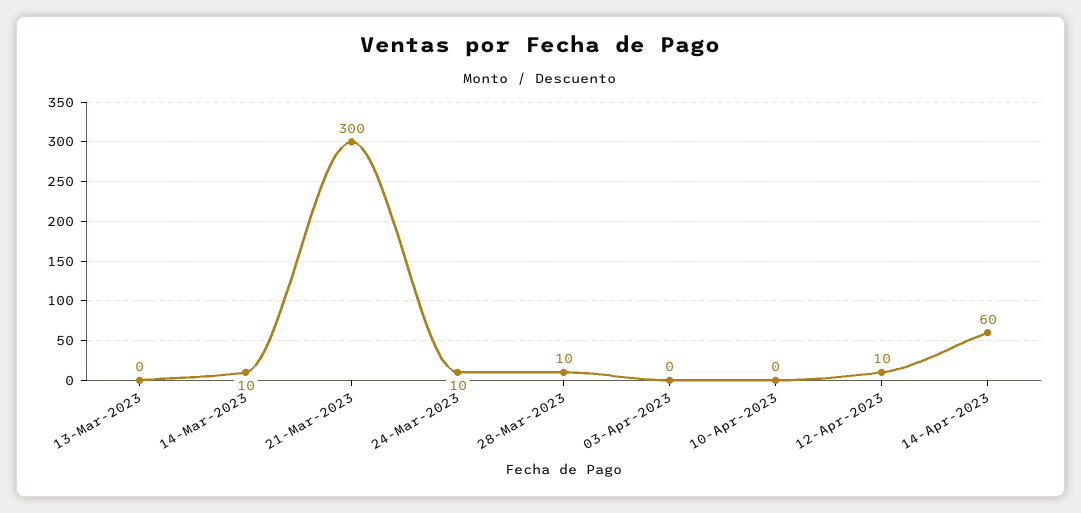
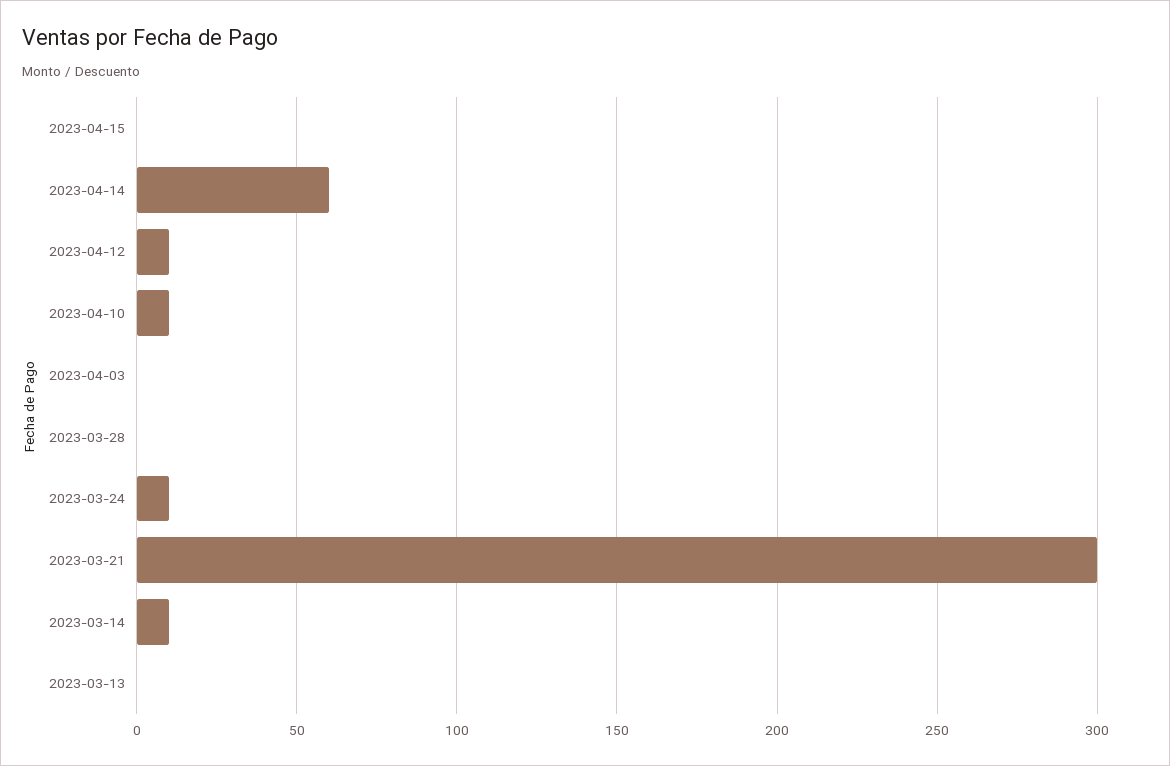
28-Mar-2023: 10 -> 0
10-Apr-2023: 0 -> 10
2023-04-15: none -> 0

